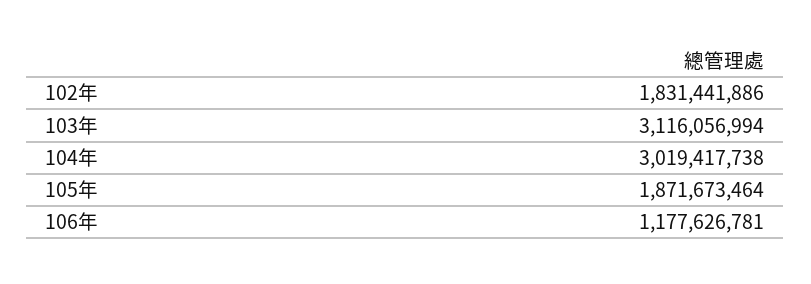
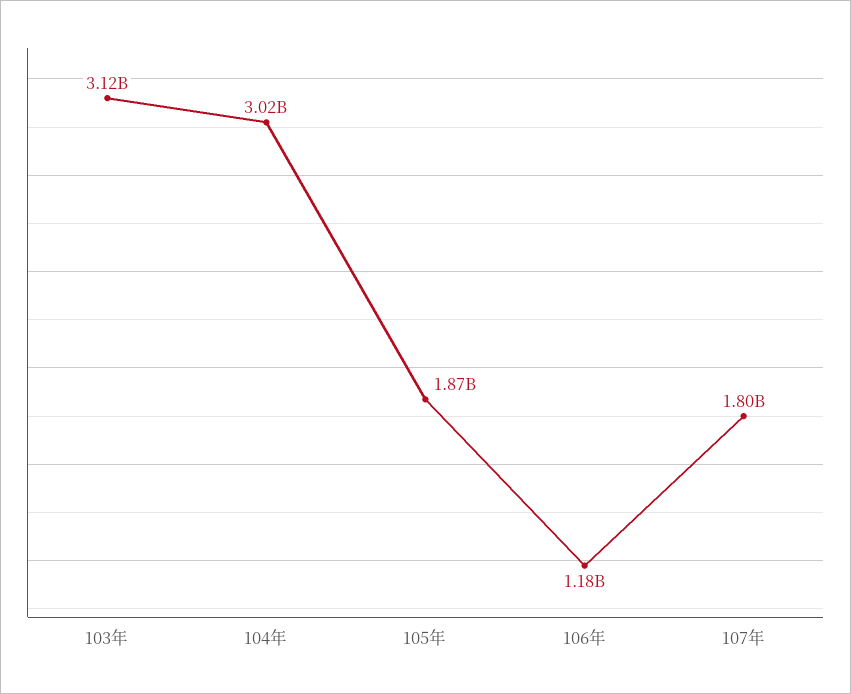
102年: 1831441886 -> none
107年: none -> 1800000000

